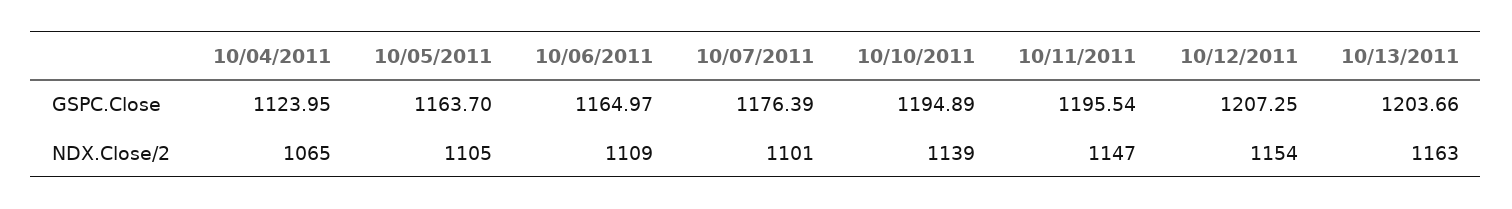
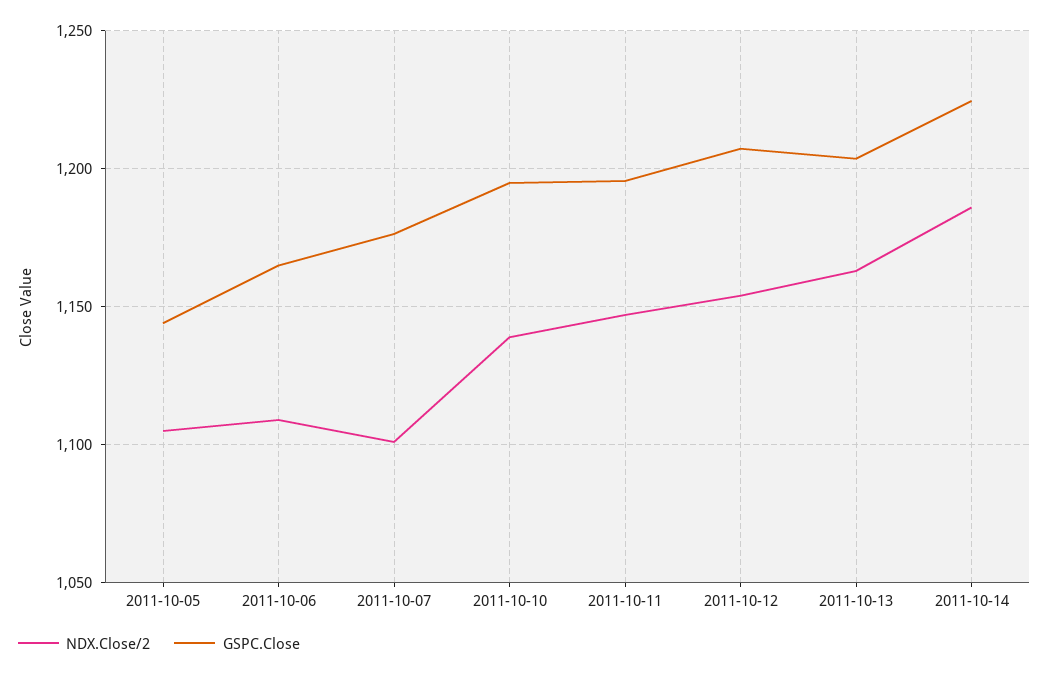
GSPC.Close, 10/04/2011: 1123.95 -> none
GSPC.Close, 10/05/2011: 1163.7 -> 1145
NDX.Close/2, 10/04/2011: 1065 -> none
NDX.Close/2, 2011-10-14: none -> 1185
GSPC.Close, 2011-10-14: none -> 1225

